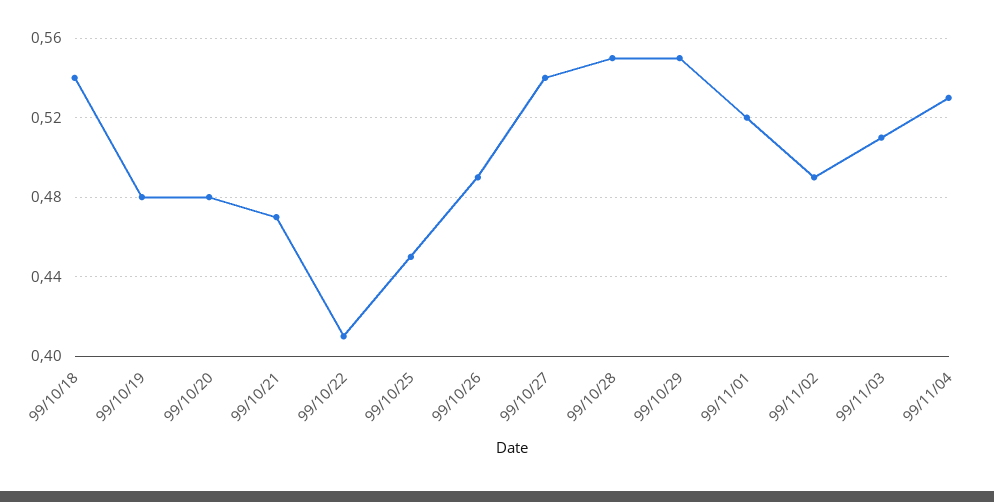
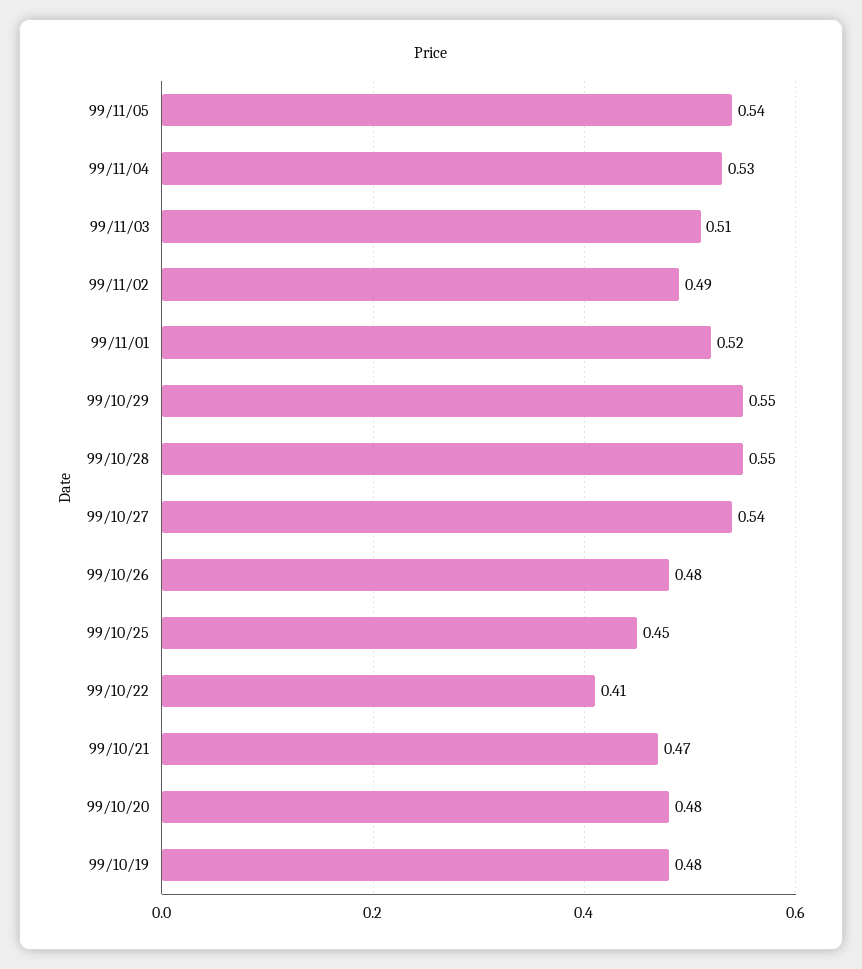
99/10/18: 0.54 -> none
99/10/26: 0.49 -> 0.48
99/11/05: none -> 0.54

